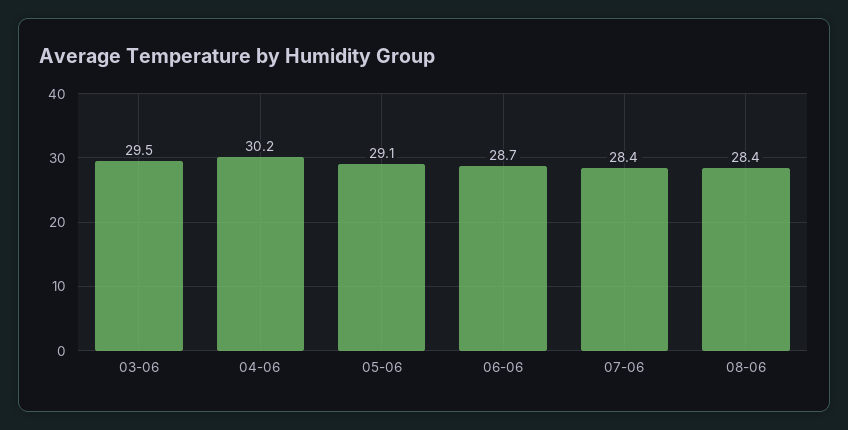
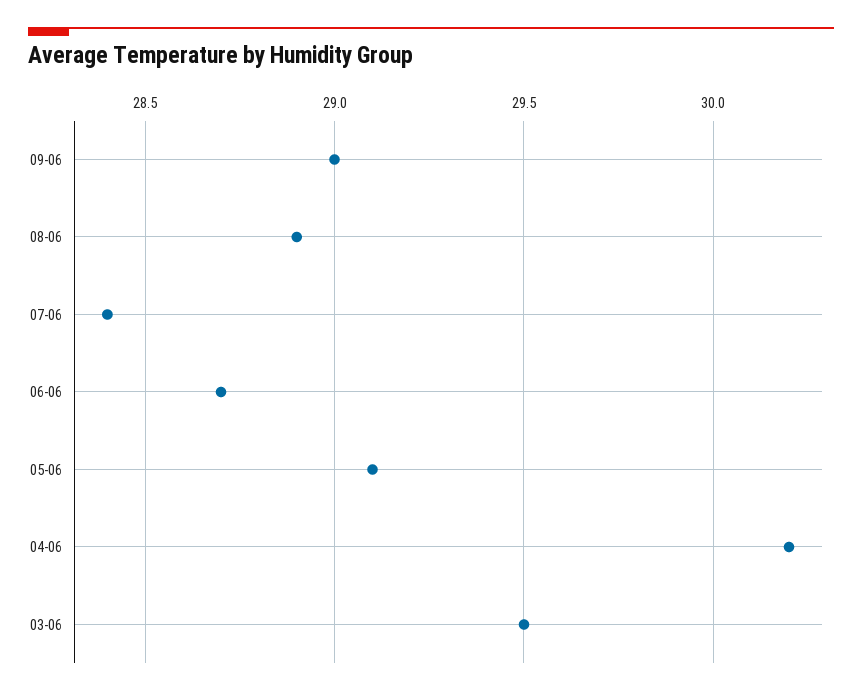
08-06: 28.4 -> 28.9
09-06: none -> 29

